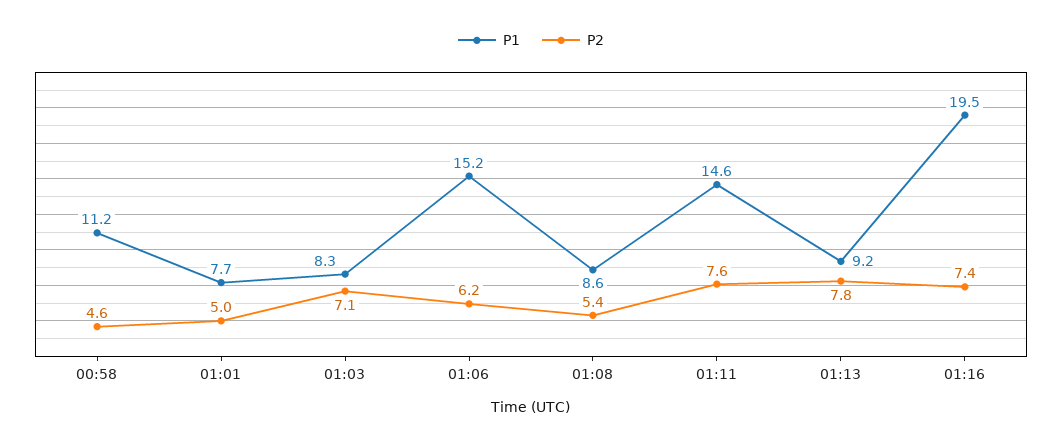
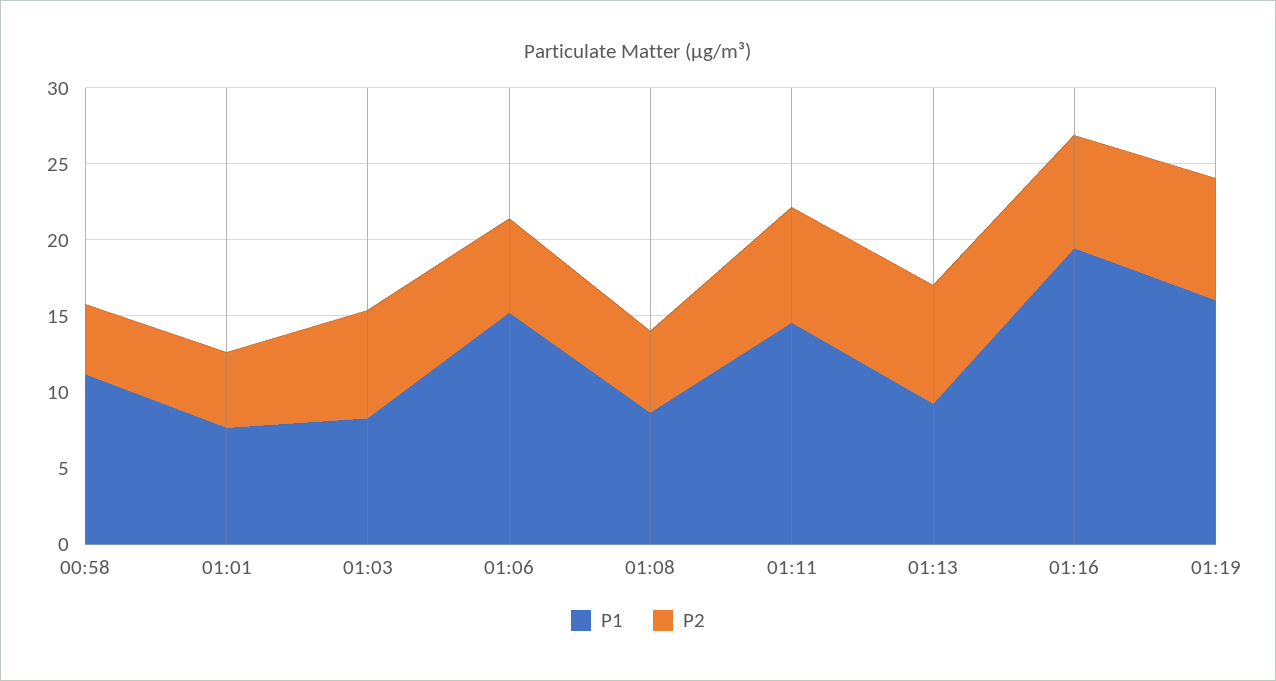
P1, 01:19: none -> 16
P2, 01:19: none -> 8

